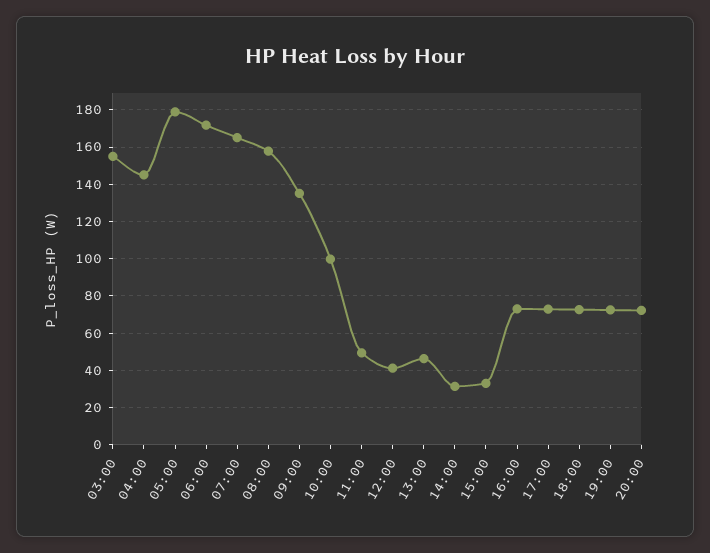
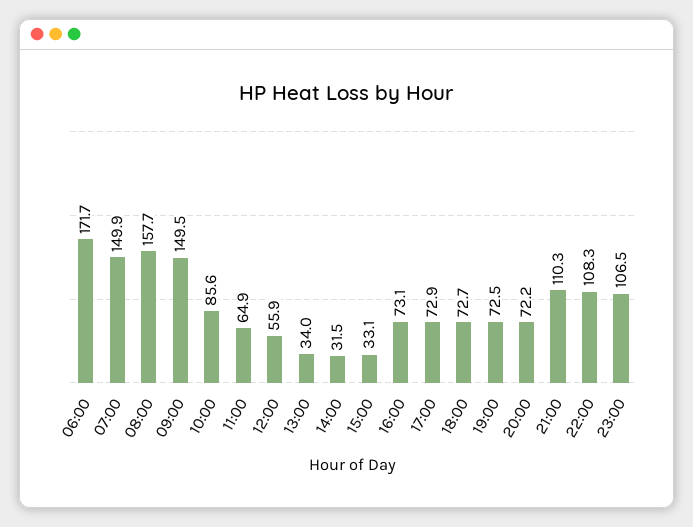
03:00: 155 -> none
04:00: 145 -> none
05:00: 180 -> none
07:00: 165 -> 149.9
09:00: 135 -> 149.5
10:00: 100 -> 85.6
11:00: 50 -> 64.9
12:00: 40 -> 55.9
13:00: 45 -> 34
21:00: none -> 110.3
22:00: none -> 108.3
23:00: none -> 106.5

